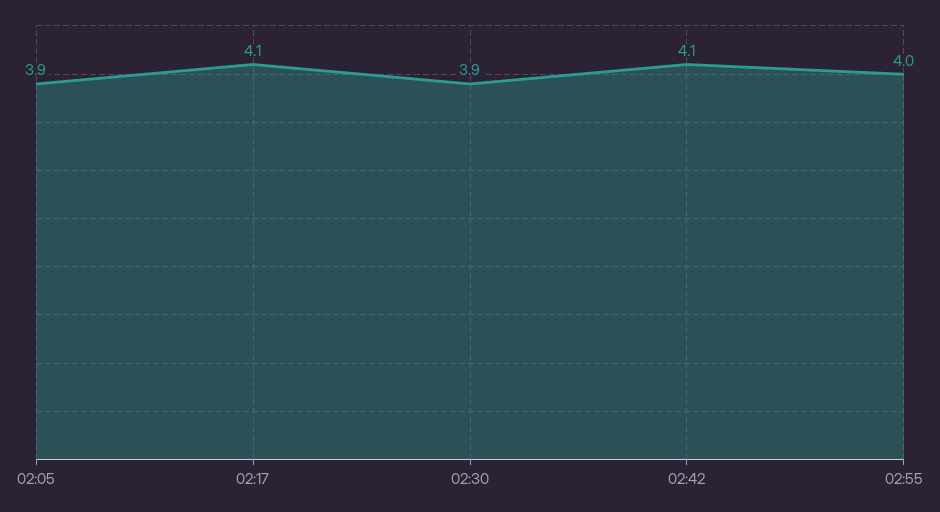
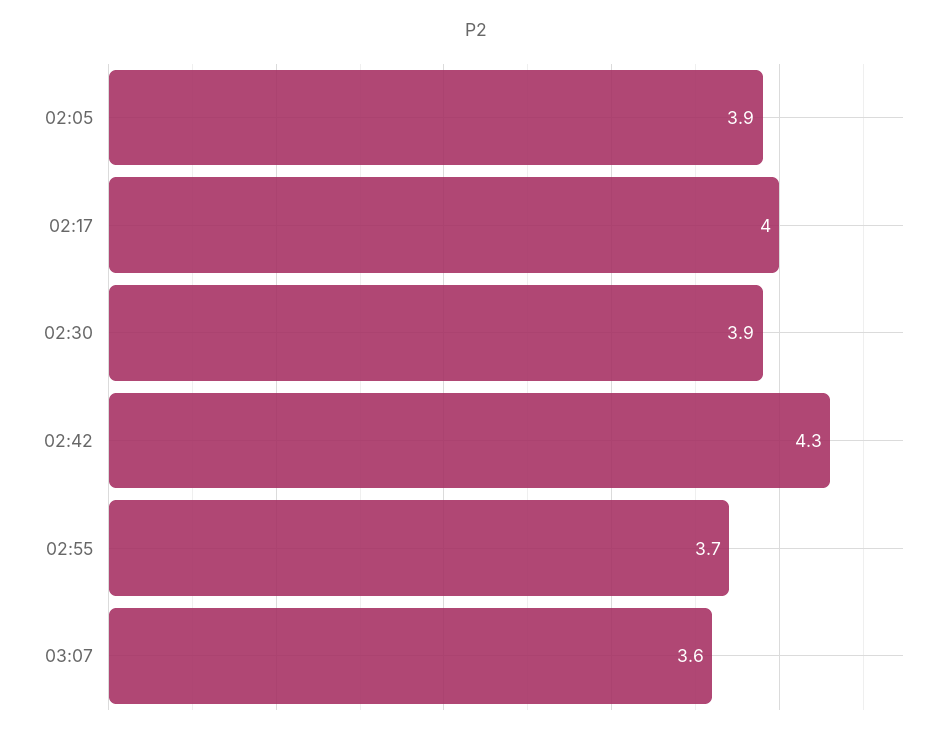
02:17: 4.1 -> 4
02:42: 4.1 -> 4.3
02:55: 4 -> 3.7
03:07: none -> 3.6

